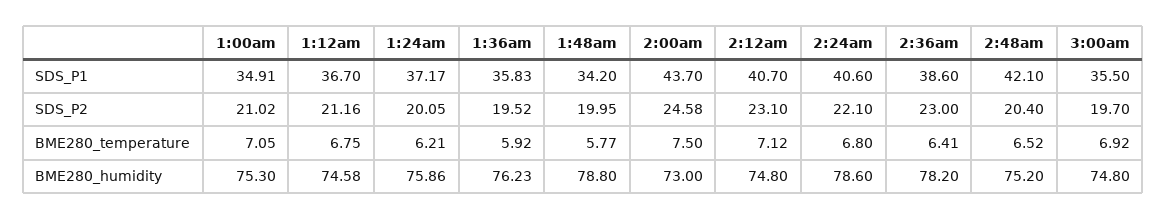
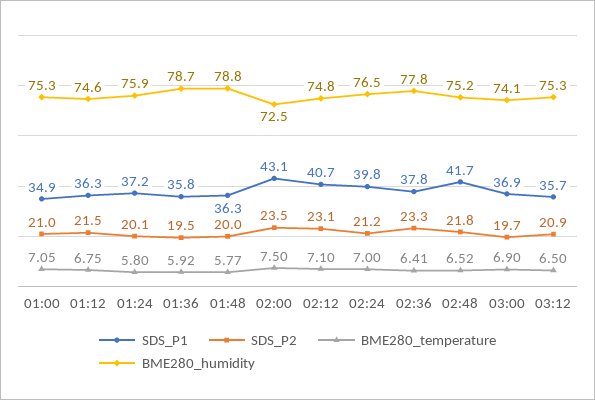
SDS_P1, 1:12am: 36.7 -> 36.3
SDS_P1, 1:48am: 34.2 -> 36.3
SDS_P1, 2:00am: 43.7 -> 43.1
SDS_P1, 2:24am: 40.6 -> 39.8
SDS_P1, 2:36am: 38.6 -> 37.8
SDS_P1, 2:48am: 42.1 -> 41.7
SDS_P1, 3:00am: 35.5 -> 36.9
SDS_P2, 1:12am: 21.16 -> 21.5
SDS_P2, 2:00am: 24.58 -> 23.5
SDS_P2, 2:24am: 22.1 -> 21.2
SDS_P2, 2:36am: 23 -> 23.3
SDS_P2, 2:48am: 20.4 -> 21.8
BME280_temperature, 1:24am: 6.21 -> 5.8
BME280_temperature, 2:12am: 7.12 -> 7.1
BME280_temperature, 2:24am: 6.8 -> 7
BME280_temperature, 3:00am: 6.92 -> 6.9
BME280_humidity, 1:36am: 76.23 -> 78.7
BME280_humidity, 2:00am: 73 -> 72.5
BME280_humidity, 2:24am: 78.6 -> 76.5
BME280_humidity, 2:36am: 78.2 -> 77.8
BME280_humidity, 3:00am: 74.8 -> 74.1
SDS_P1, 03:12: none -> 35.7
SDS_P2, 03:12: none -> 20.9
BME280_temperature, 03:12: none -> 6.5
BME280_humidity, 03:12: none -> 75.3

